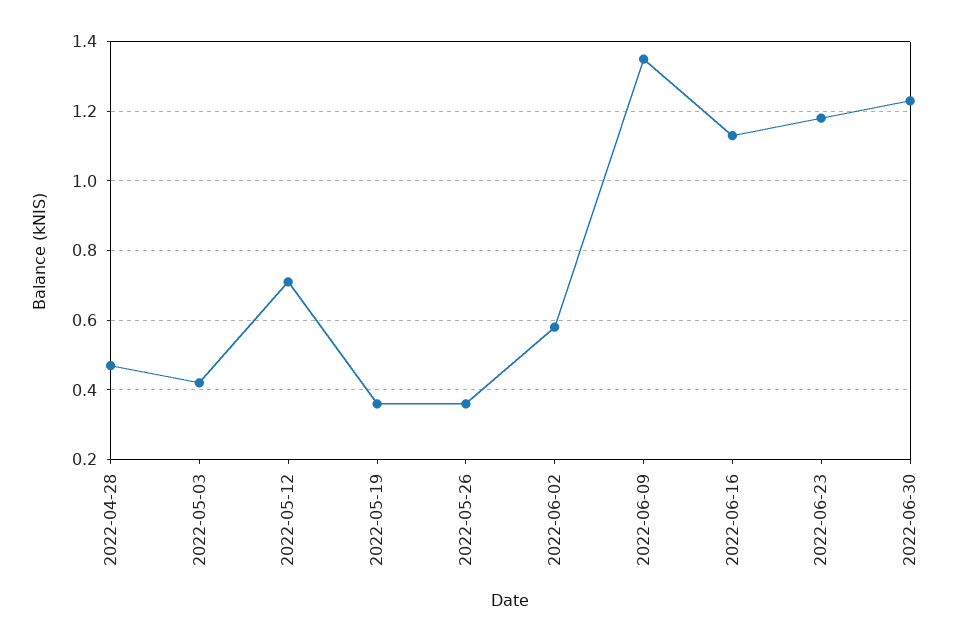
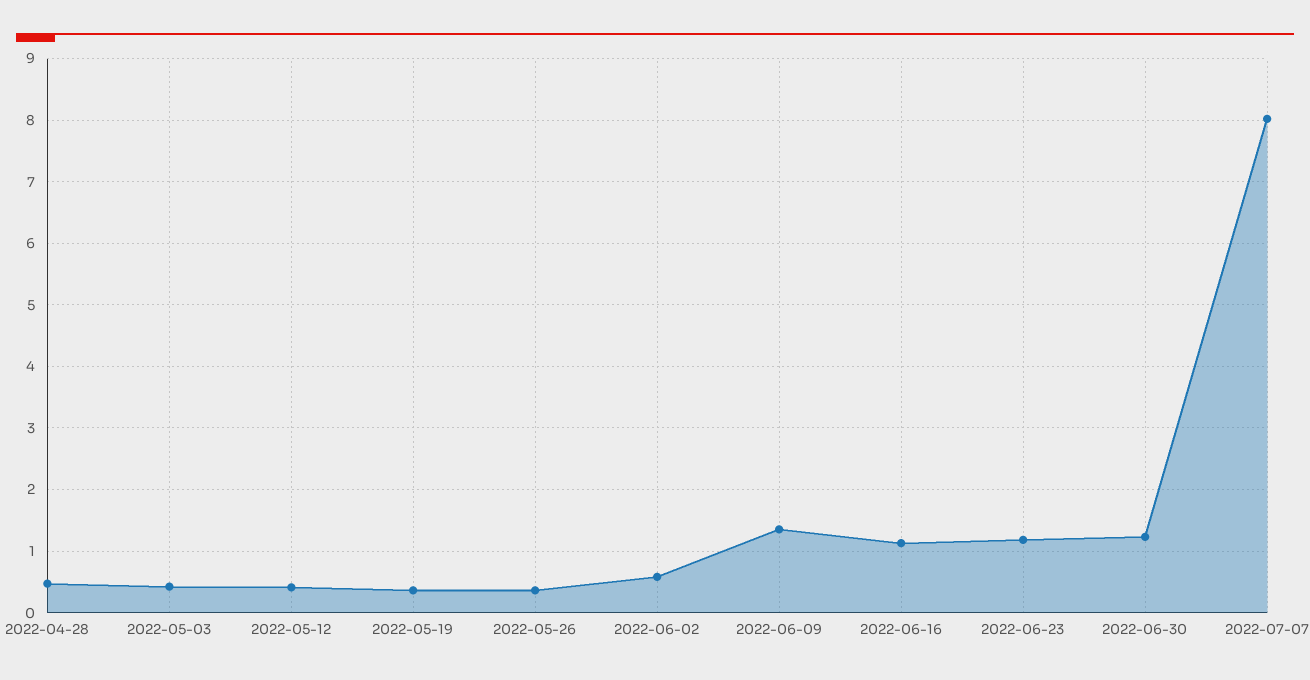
2022-05-12: 0.7 -> 0.4
2022-07-07: none -> 8

